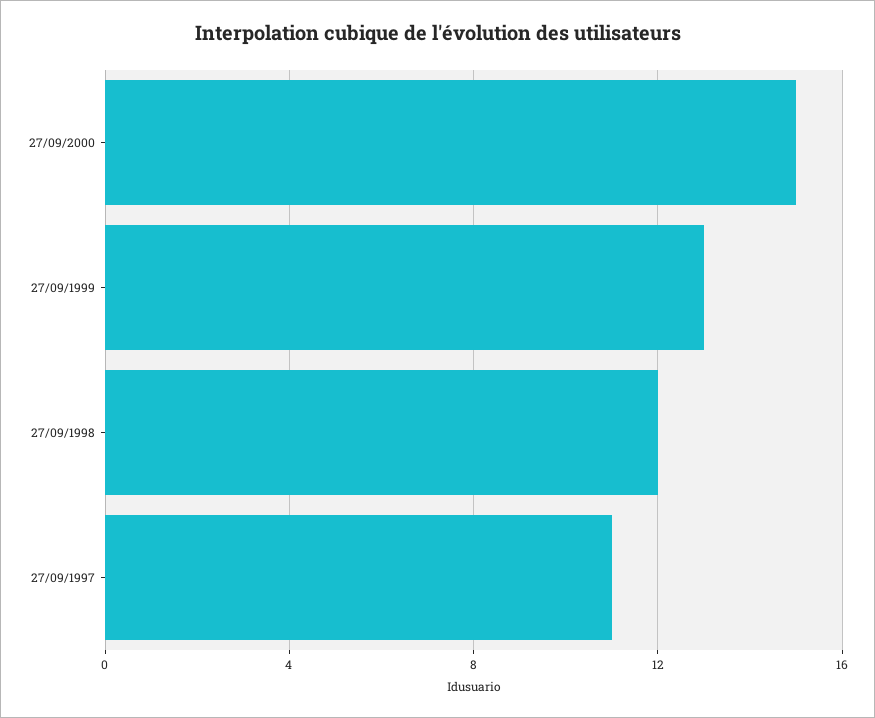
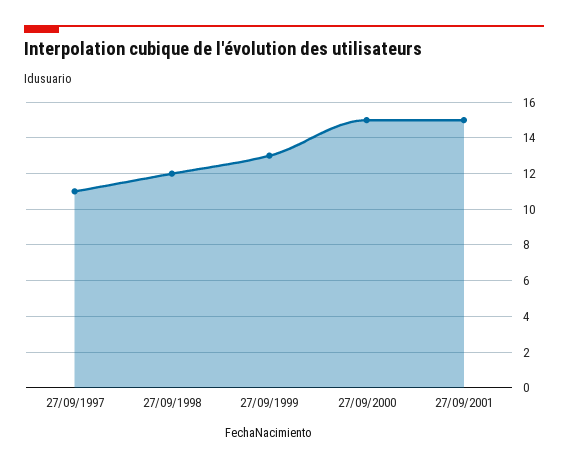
27/09/2001: none -> 15

